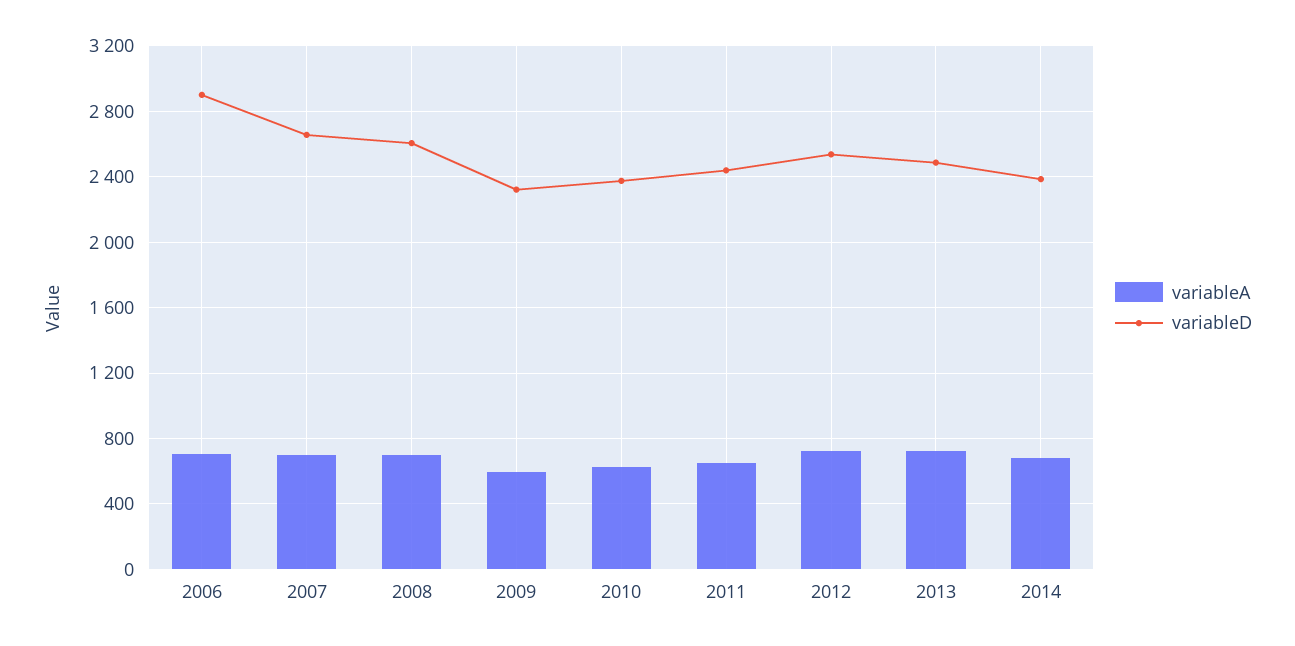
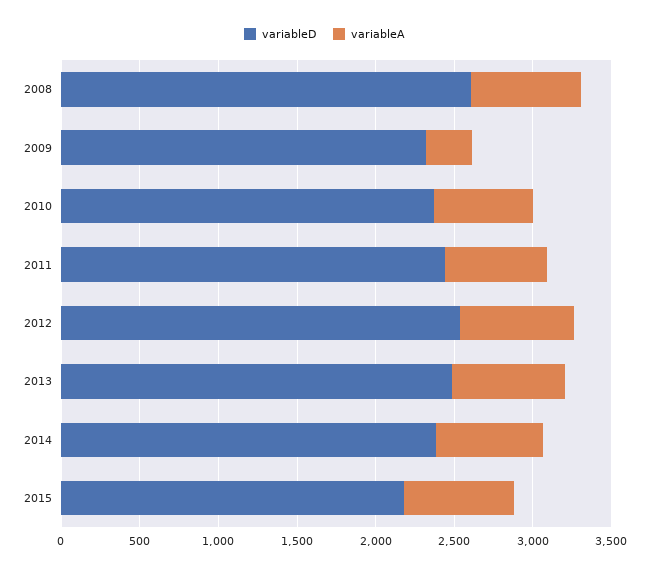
variableA, 2006: 700 -> none
variableD, 2006: 2900 -> none
variableA, 2007: 700 -> none
variableD, 2007: 2650 -> none
variableA, 2009: 600 -> 300
variableD, 2015: none -> 2200
variableA, 2015: none -> 700

